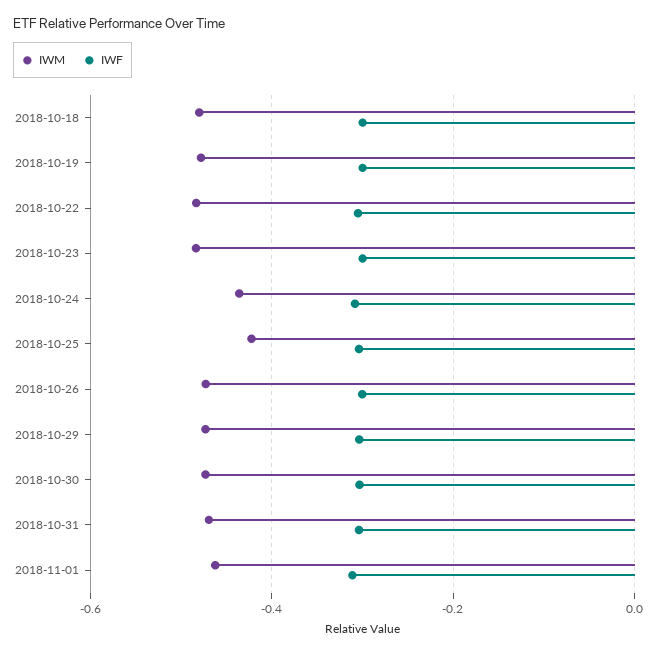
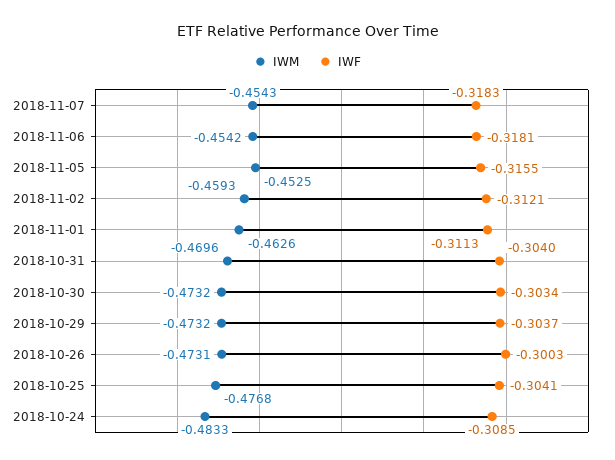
IWM, 2018-10-18: -0.48 -> none
IWF, 2018-10-18: -0.3 -> none
IWM, 2018-10-19: -0.48 -> none
IWF, 2018-10-19: -0.3 -> none
IWM, 2018-10-22: -0.48 -> none
IWF, 2018-10-22: -0.3 -> none
IWM, 2018-10-23: -0.48 -> none
IWF, 2018-10-23: -0.3 -> none
IWM, 2018-10-24: -0.44 -> -0.4833
IWM, 2018-10-25: -0.42 -> -0.4768
IWM, 2018-11-07: none -> -0.4543
IWF, 2018-11-07: none -> -0.3183
IWM, 2018-11-06: none -> -0.4542
IWF, 2018-11-06: none -> -0.3181
IWM, 2018-11-05: none -> -0.4525
IWF, 2018-11-05: none -> -0.3155
IWM, 2018-11-02: none -> -0.4593
IWF, 2018-11-02: none -> -0.3121

